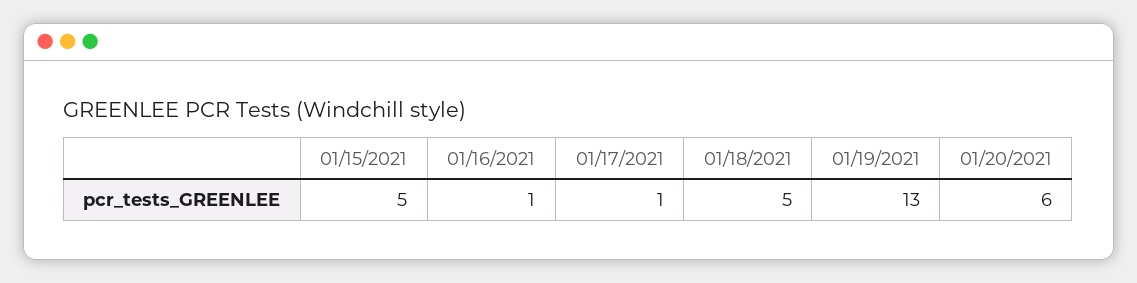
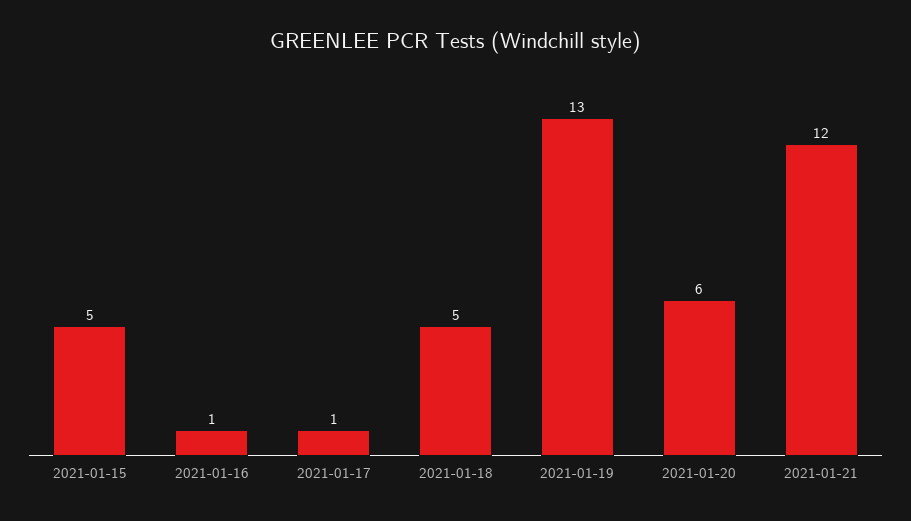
2021-01-21: none -> 12

